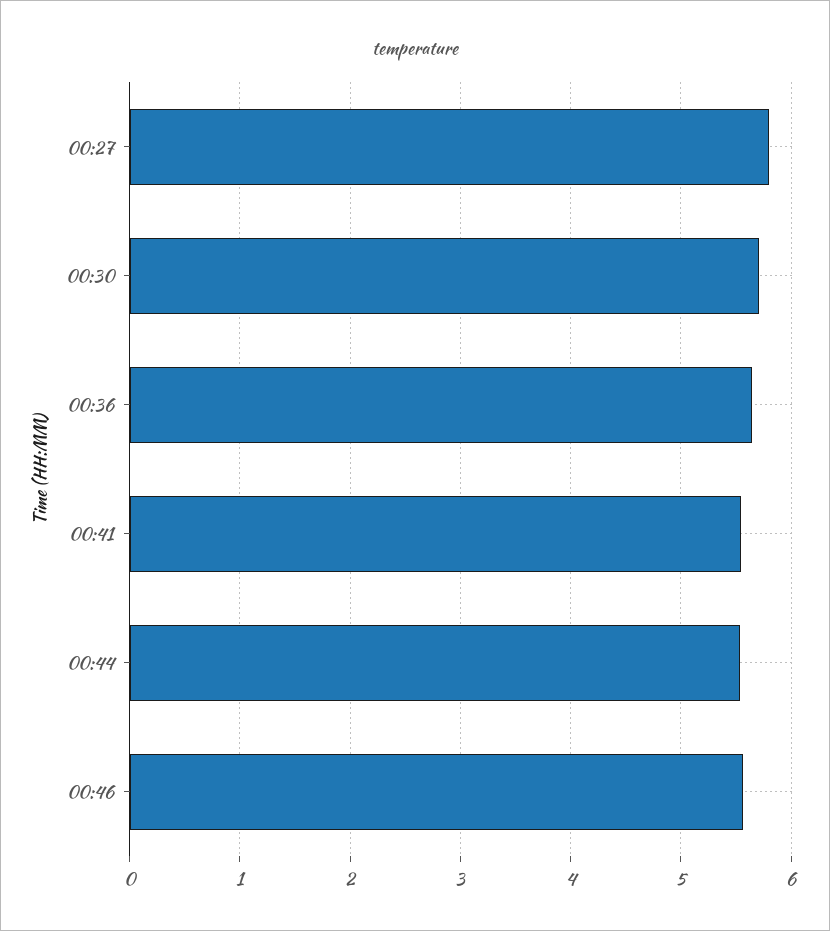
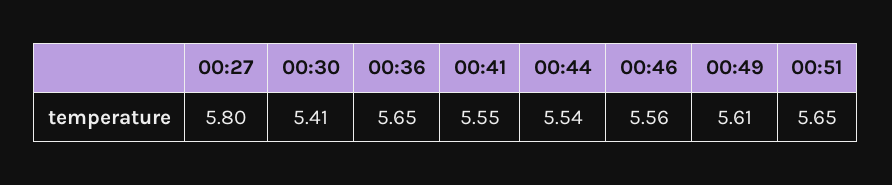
00:30: 5.7 -> 5.41
00:49: none -> 5.61
00:51: none -> 5.65

